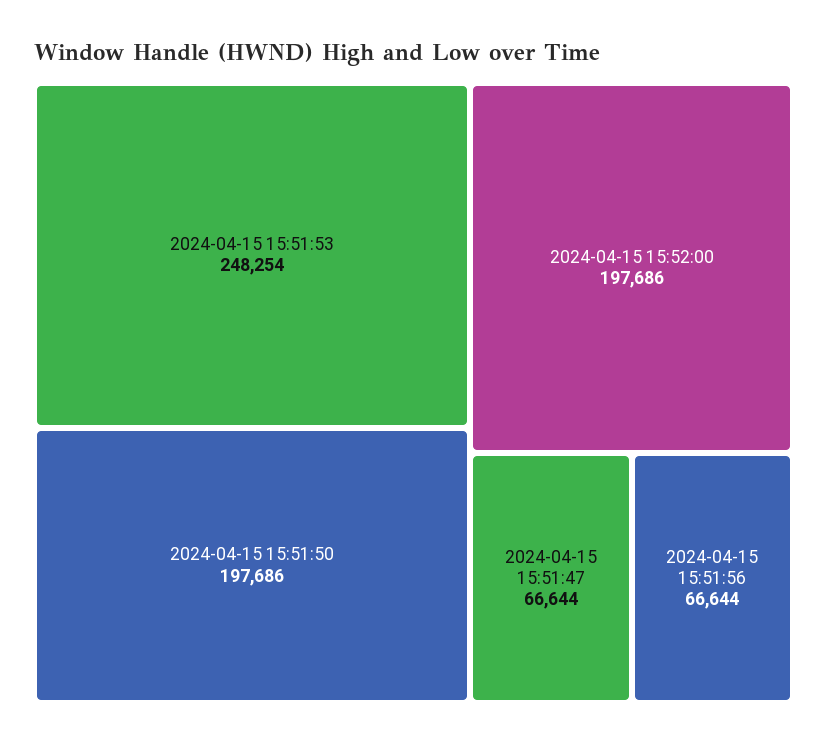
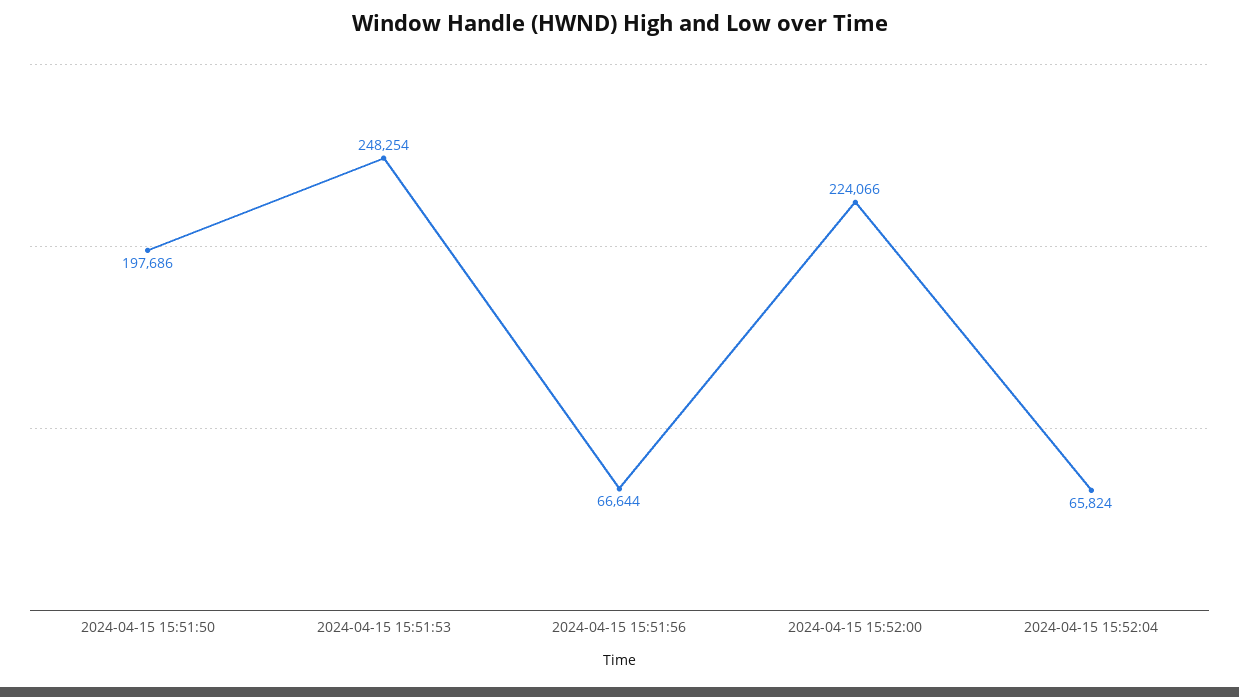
2024-04-15 15:52:00: 197686 -> 224066
2024-04-15 15:51:47: 66644 -> none
2024-04-15 15:52:04: none -> 65824

